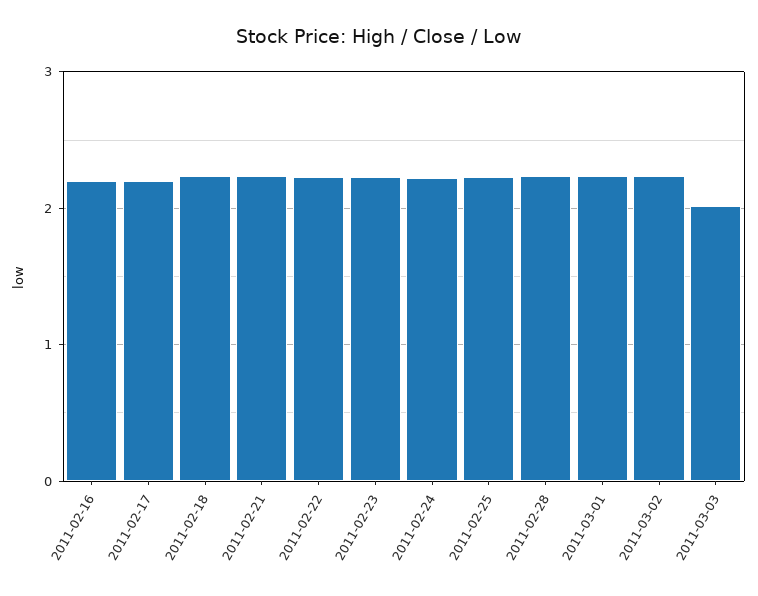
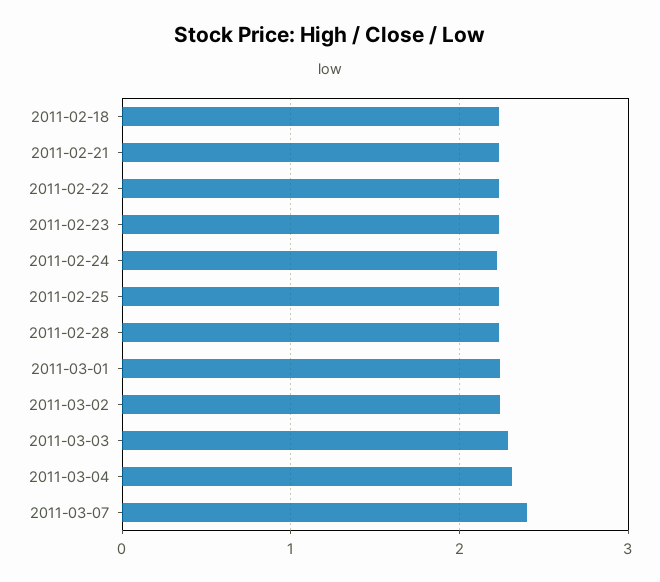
2011-02-16: 2.2 -> none
2011-02-17: 2.2 -> none
2011-03-03: 2 -> 2.3
2011-03-04: none -> 2.3
2011-03-07: none -> 2.4

